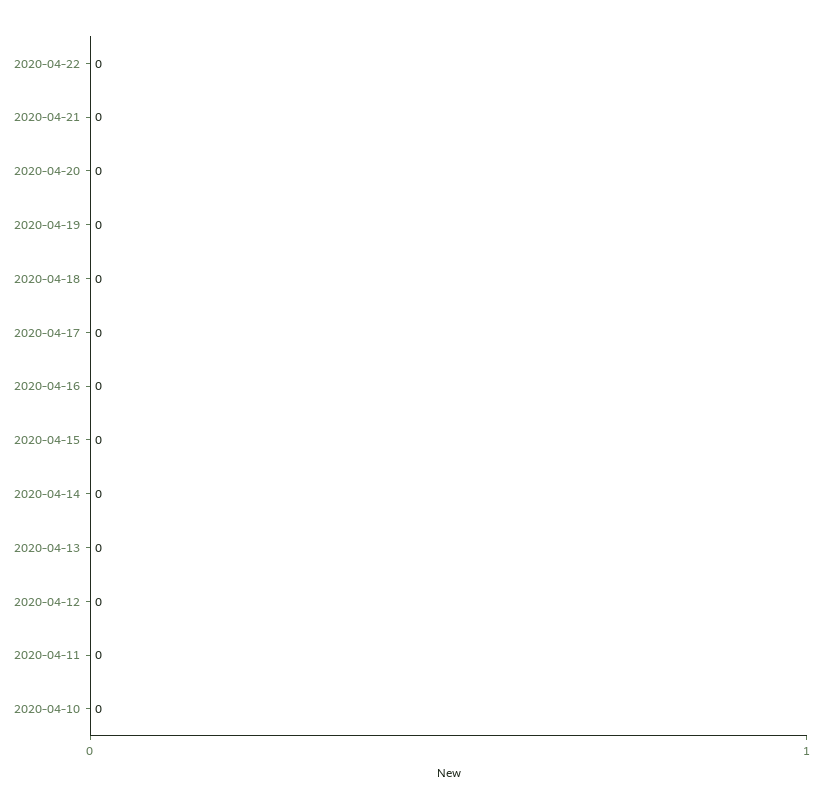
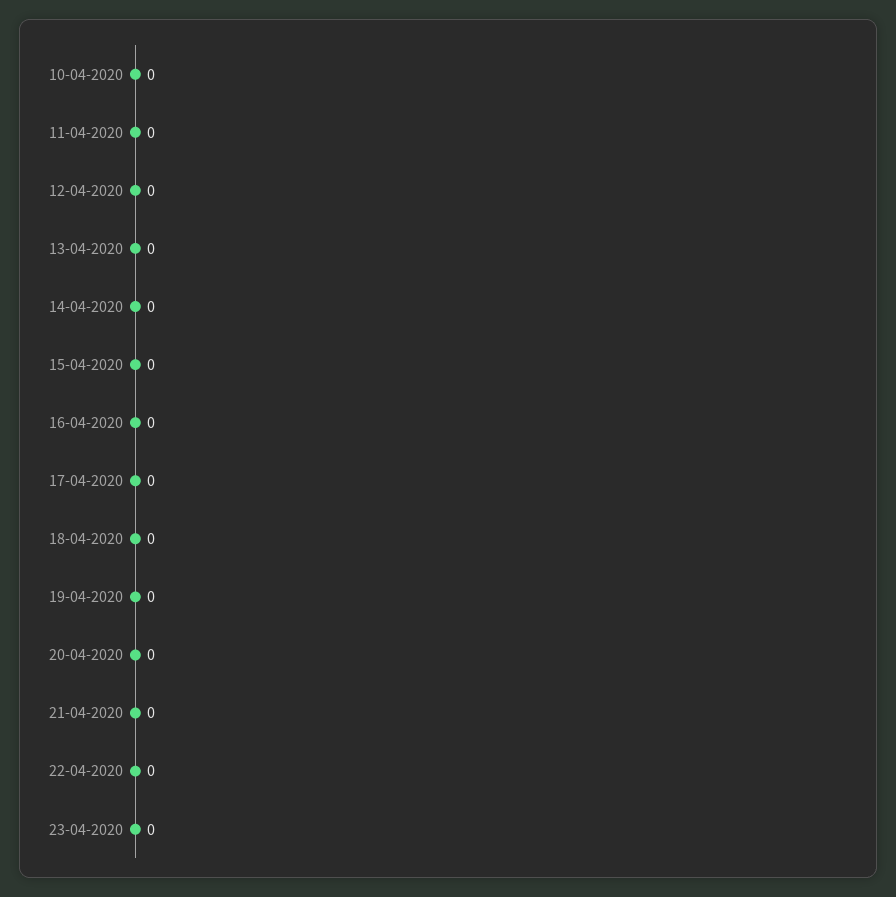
23-04-2020: none -> 0

